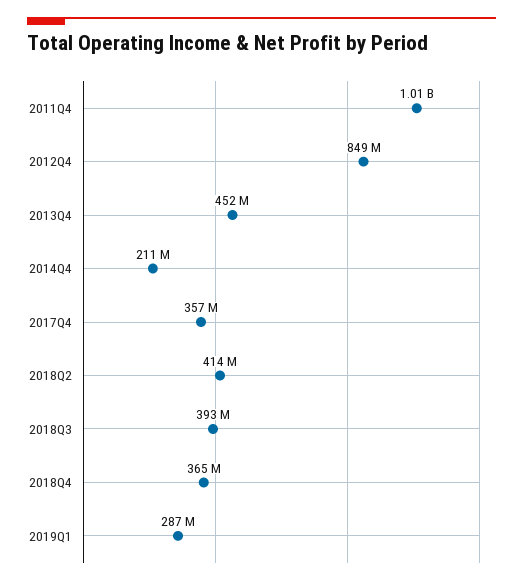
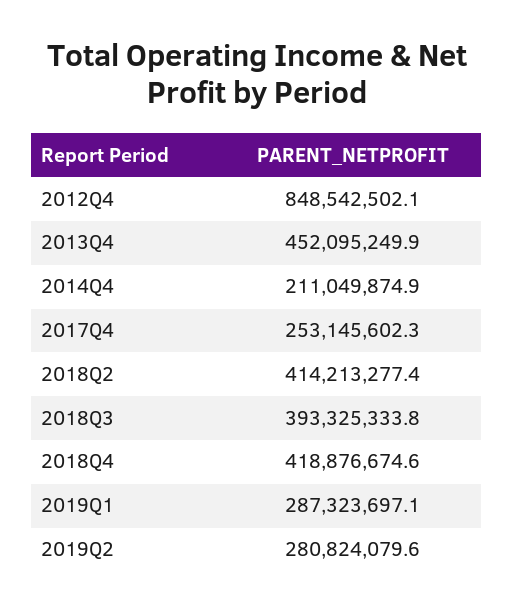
2011Q4: 1010000000 -> none
2017Q4: 357000000 -> 253145602.3
2018Q4: 365000000 -> 418876674.6
2019Q2: none -> 280824079.6

